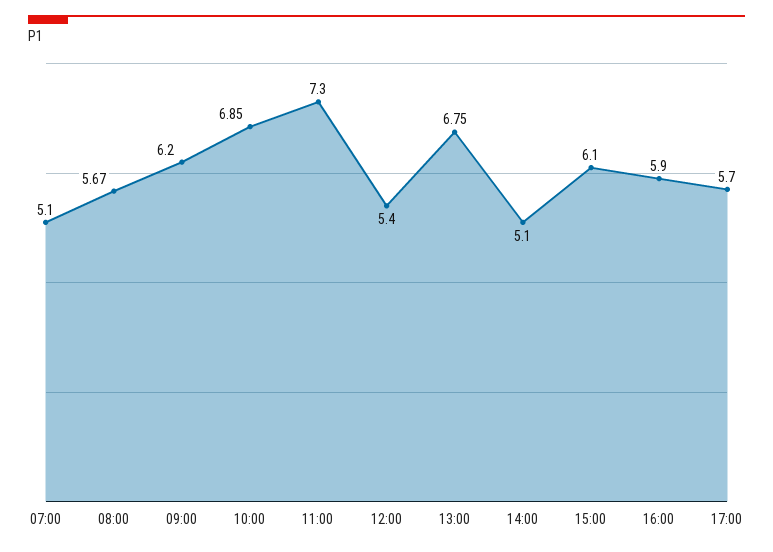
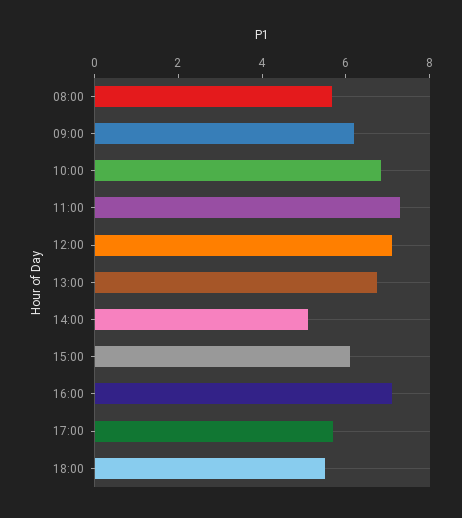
07:00: 5.1 -> none
12:00: 5.4 -> 7
16:00: 5.9 -> 7
18:00: none -> 5.5

